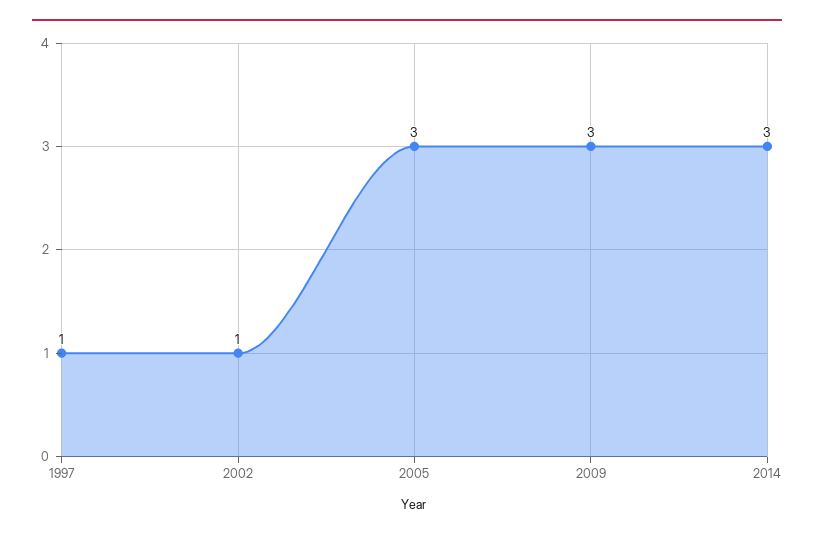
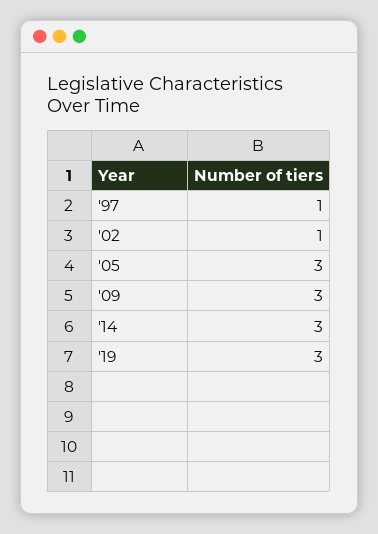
'19: none -> 3

